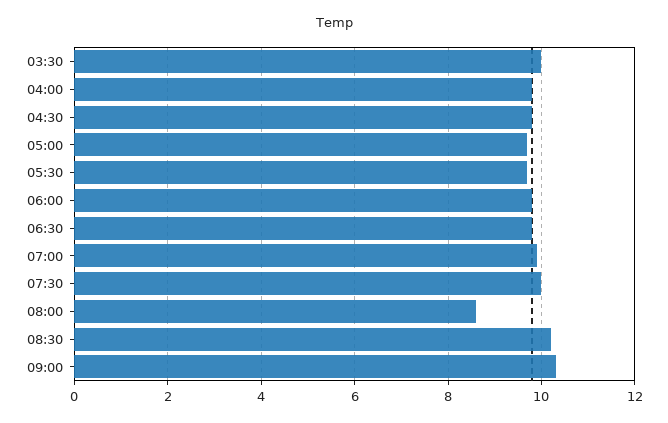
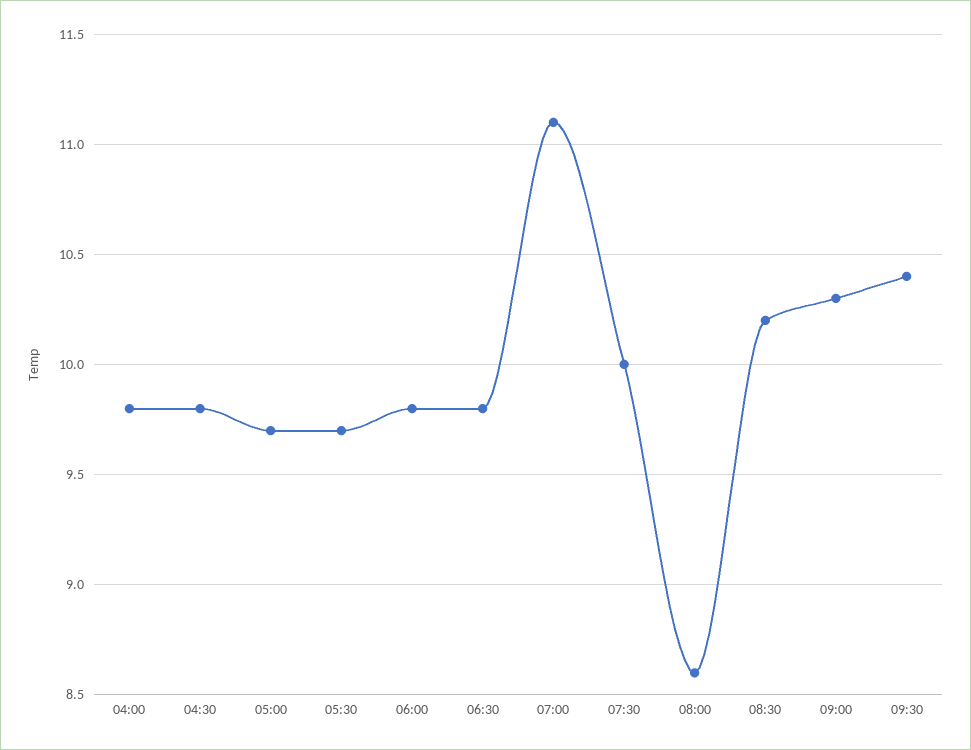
03:30: 10 -> none
07:00: 10 -> 11.1
09:30: none -> 10.4

